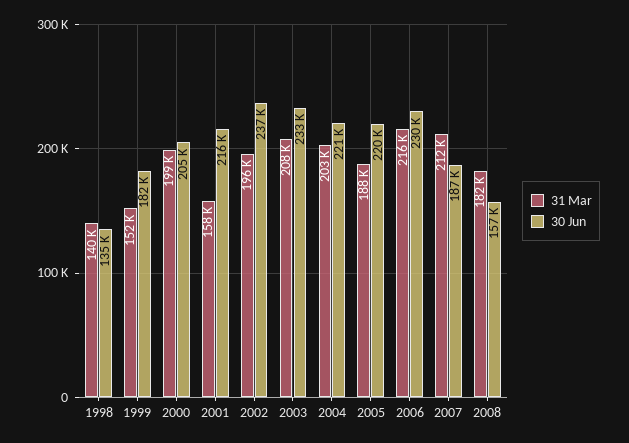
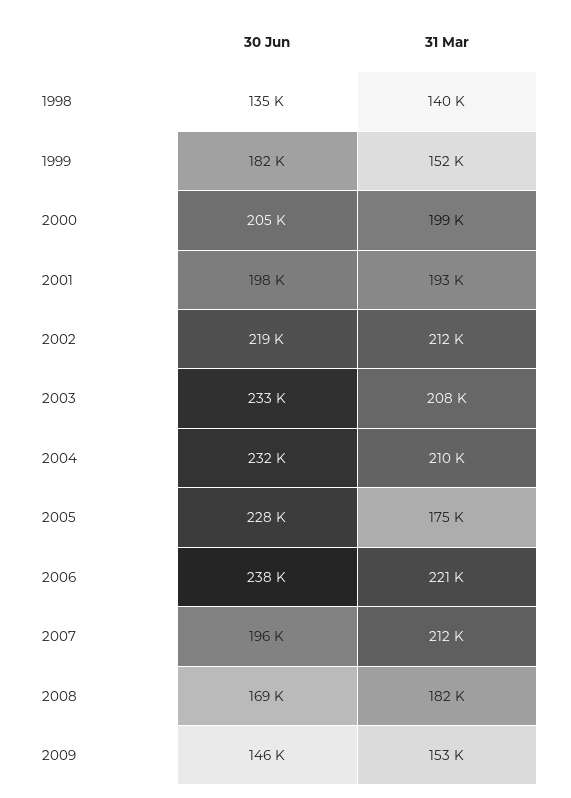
31 Mar, 2001: 158000 -> 193000
30 Jun, 2001: 216000 -> 198000
31 Mar, 2002: 196000 -> 212000
30 Jun, 2002: 237000 -> 219000
31 Mar, 2004: 203000 -> 210000
30 Jun, 2004: 221000 -> 232000
31 Mar, 2005: 188000 -> 175000
30 Jun, 2005: 220000 -> 228000
31 Mar, 2006: 216000 -> 221000
30 Jun, 2006: 230000 -> 238000
30 Jun, 2007: 187000 -> 196000
30 Jun, 2008: 157000 -> 169000
30 Jun, 2009: none -> 146000
31 Mar, 2009: none -> 153000

